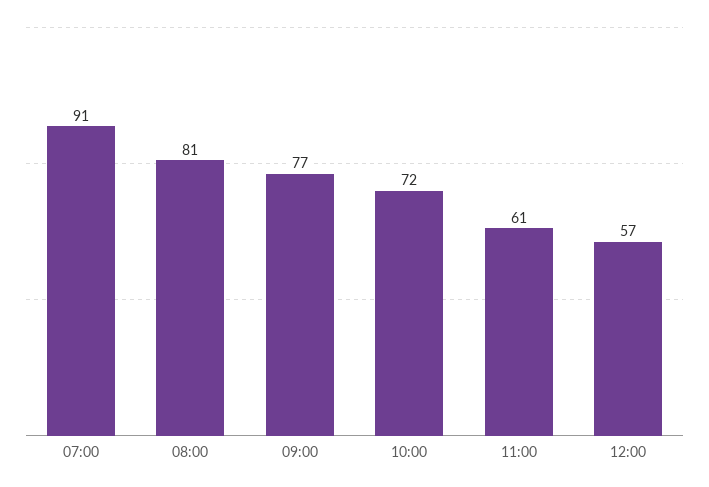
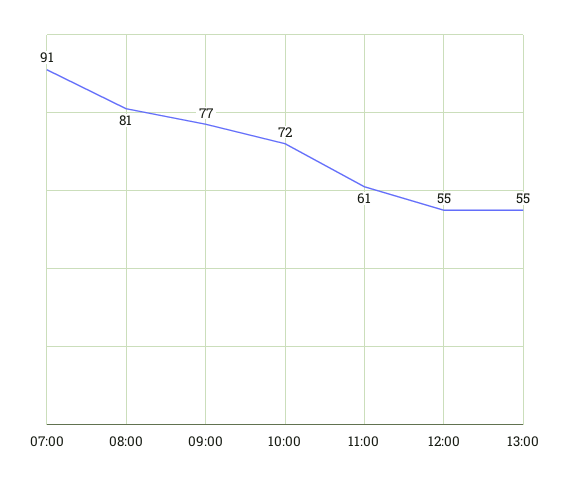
12:00: 57 -> 55
13:00: none -> 55

